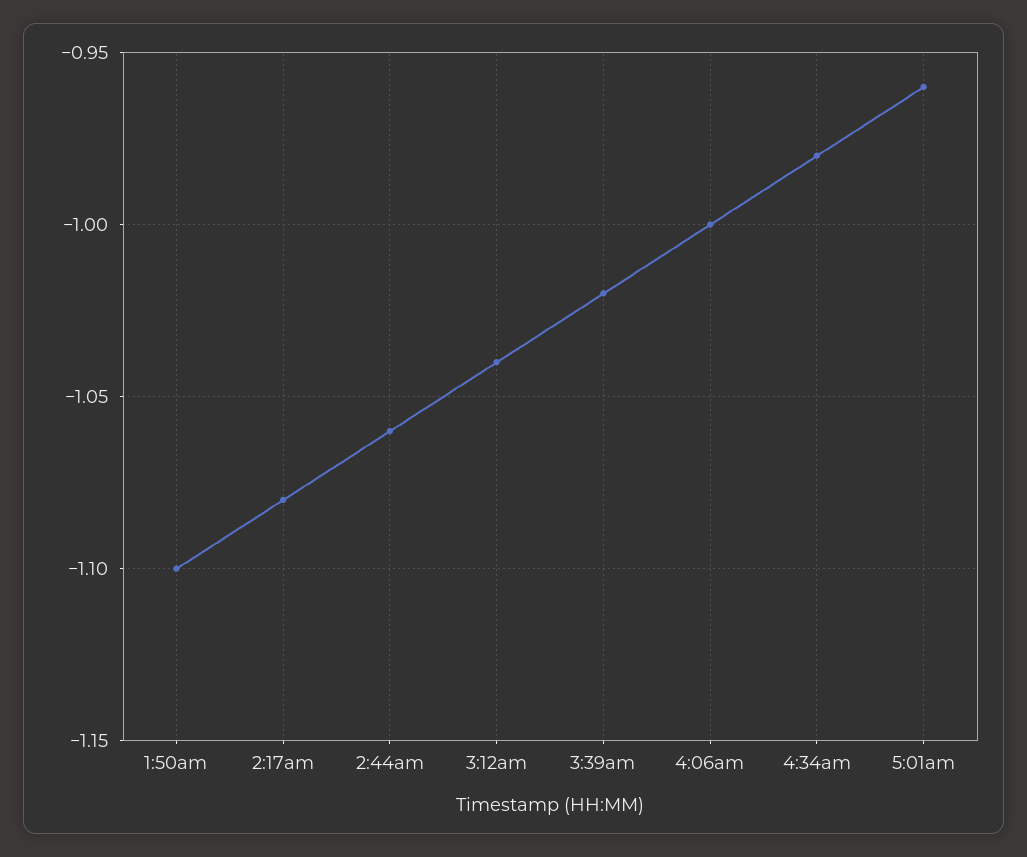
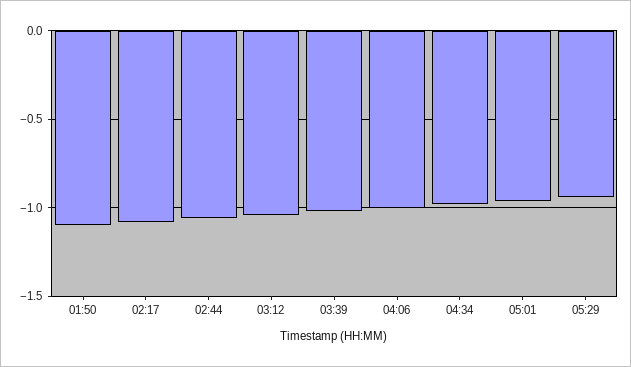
05:29: none -> -0.95

